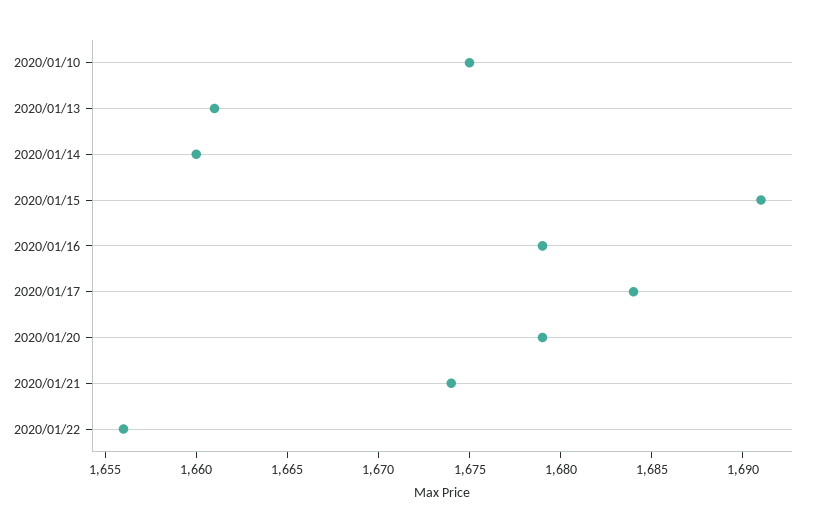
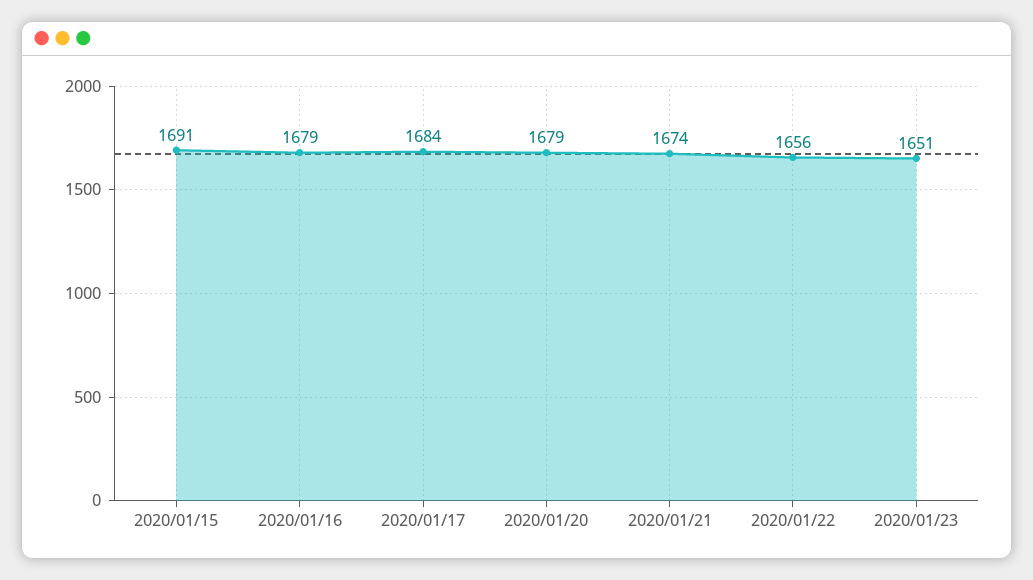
2020/01/10: 1675 -> none
2020/01/13: 1661 -> none
2020/01/14: 1660 -> none
2020/01/23: none -> 1651

